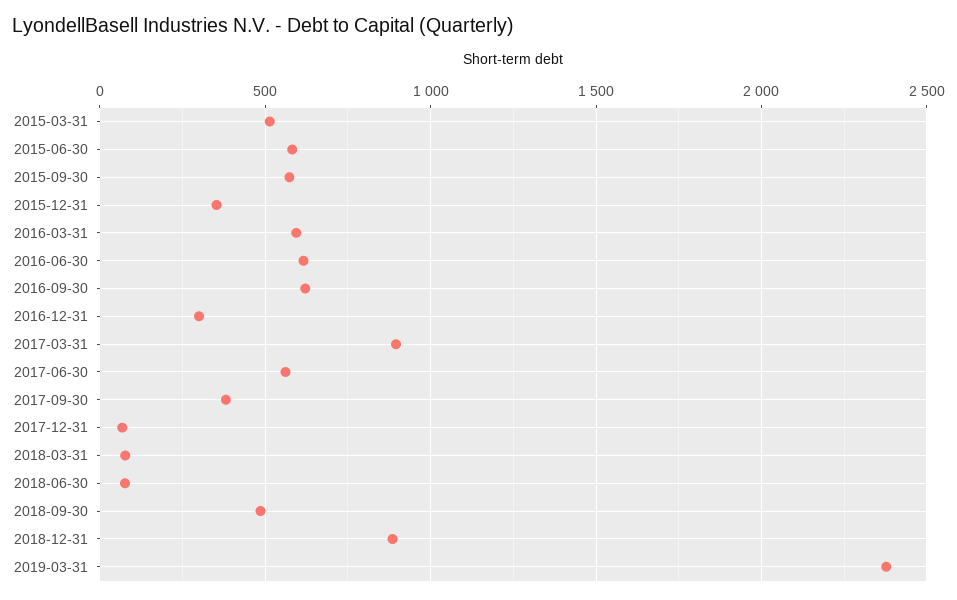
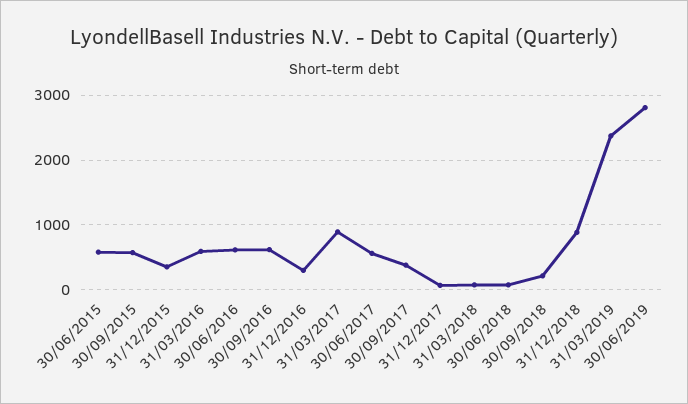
2015-03-31: 500 -> none
2018-09-30: 500 -> 200
30/06/2019: none -> 2800

